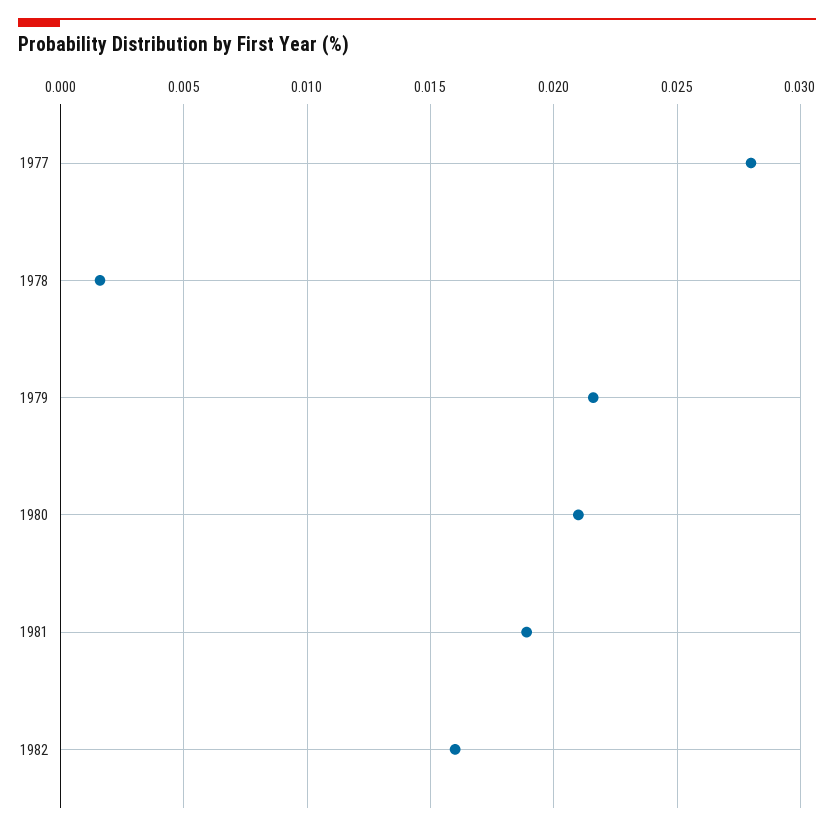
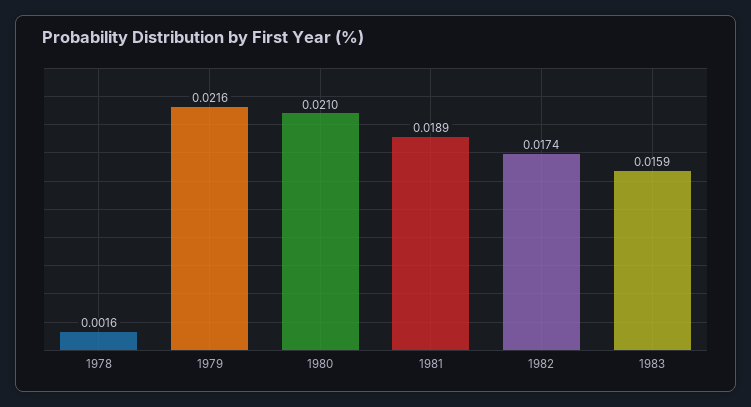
1977: 0.028 -> none
1982: 0.016 -> 0.0174
1983: none -> 0.0159

